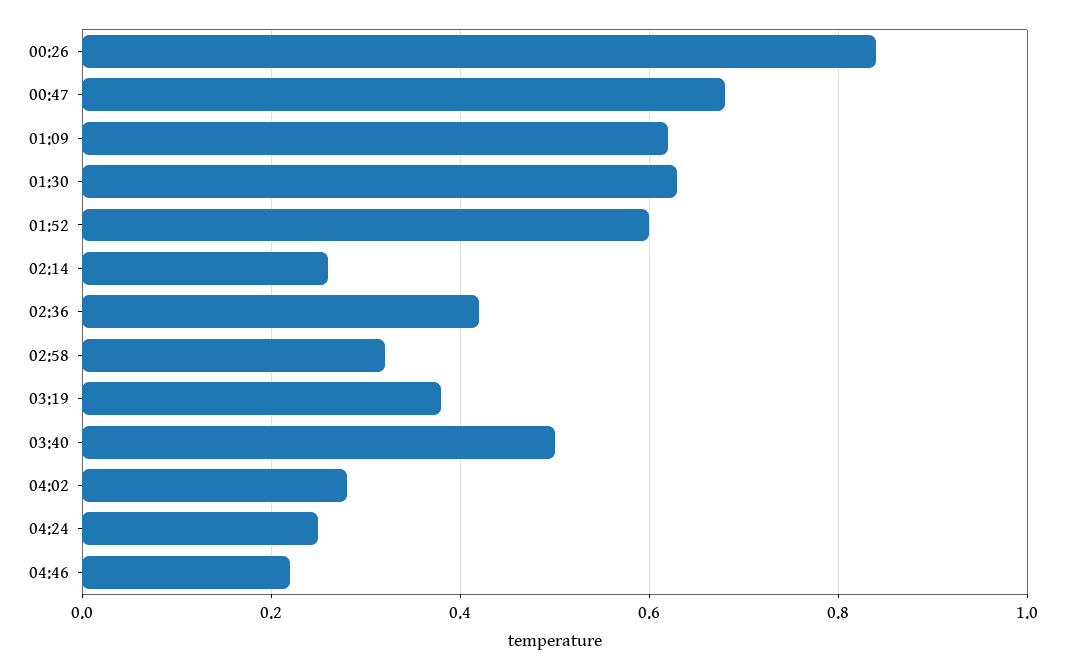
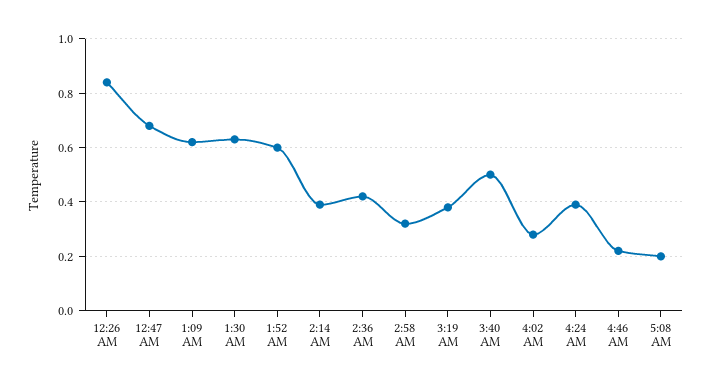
02:14: 0.25 -> 0.4
04:24: 0.25 -> 0.4
5:08 AM: none -> 0.2

